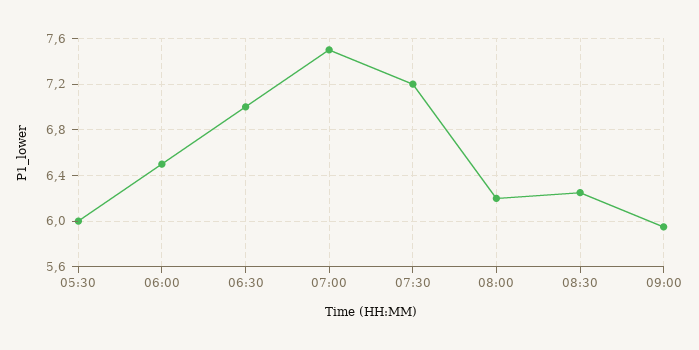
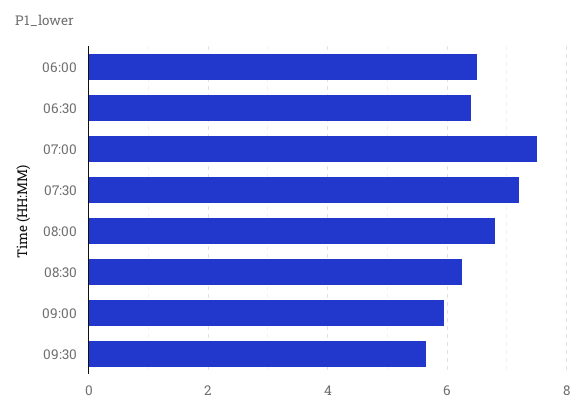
05:30: 6 -> none
06:30: 7 -> 6.4
08:00: 6.2 -> 6.8
09:30: none -> 5.6

